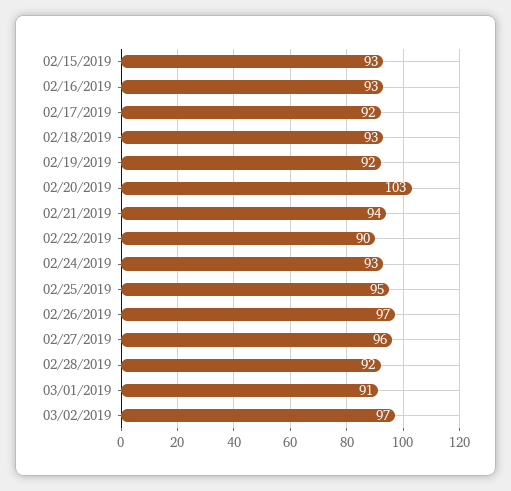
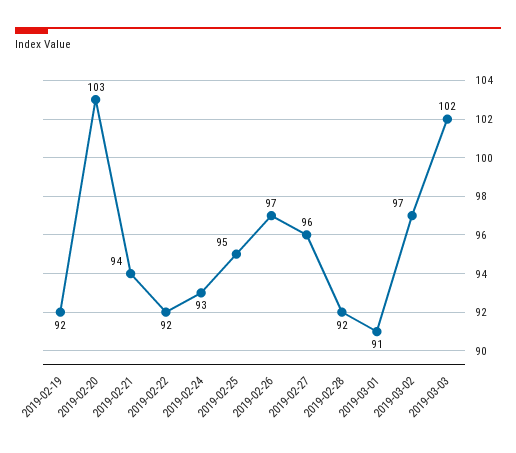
02/15/2019: 93 -> none
02/16/2019: 93 -> none
02/17/2019: 92 -> none
02/18/2019: 93 -> none
02/22/2019: 90 -> 92
2019-03-03: none -> 102

